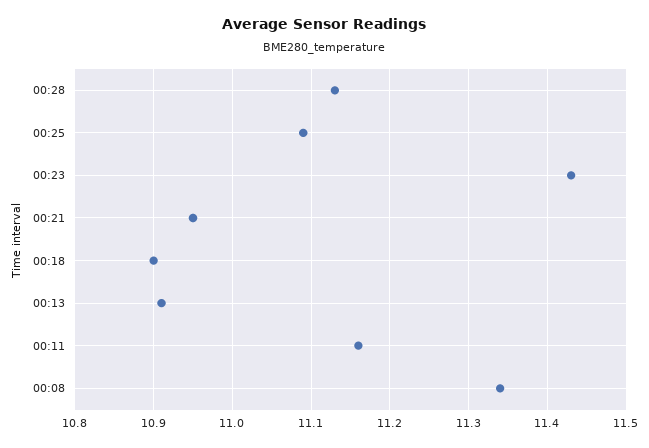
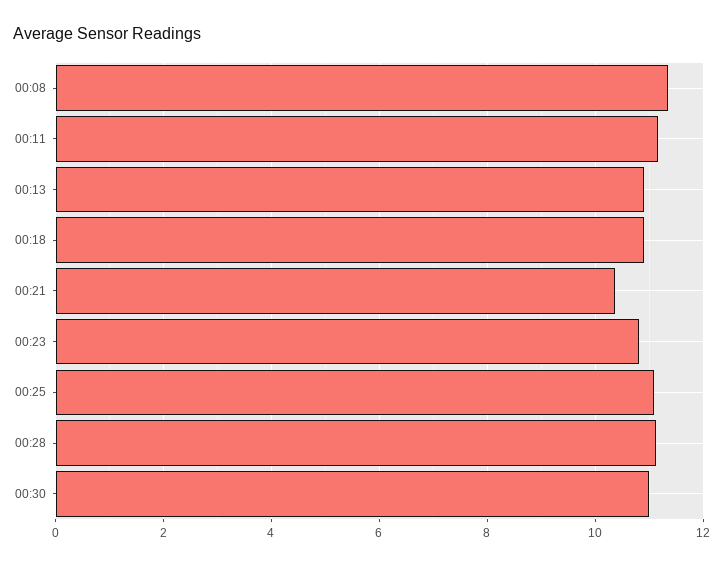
00:23: 11.43 -> 10.8
00:21: 10.95 -> 10.4
00:30: none -> 11

